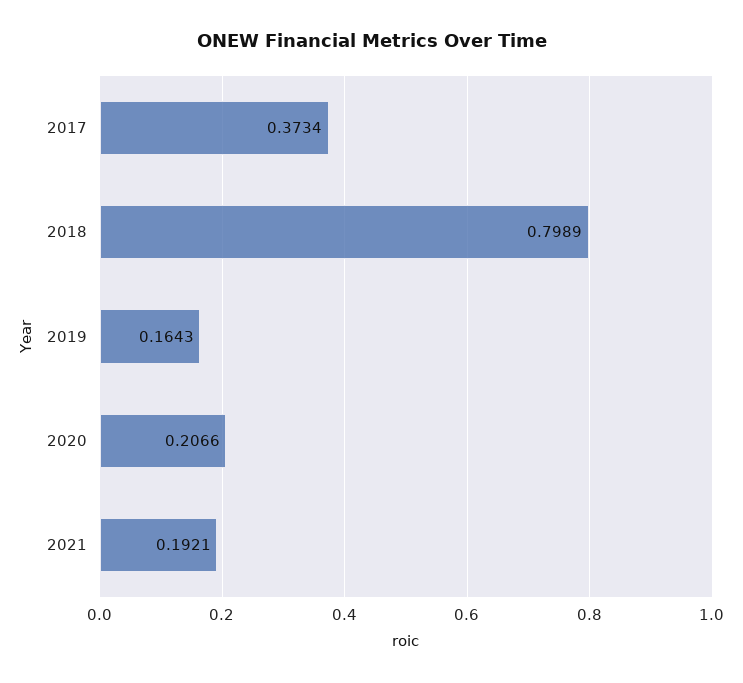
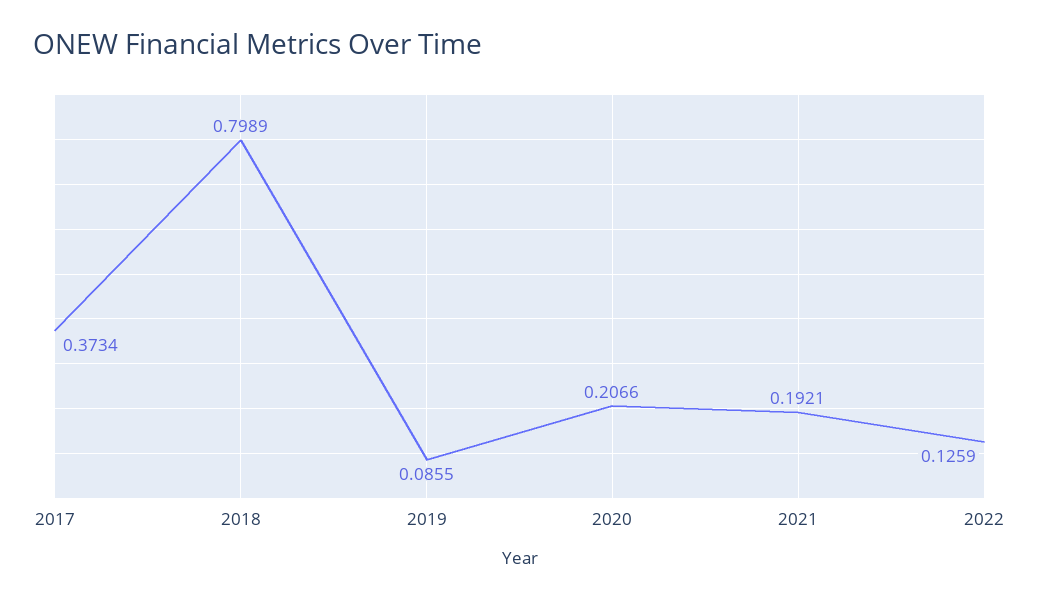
2019: 0.1643 -> 0.0855
2022: none -> 0.1259

